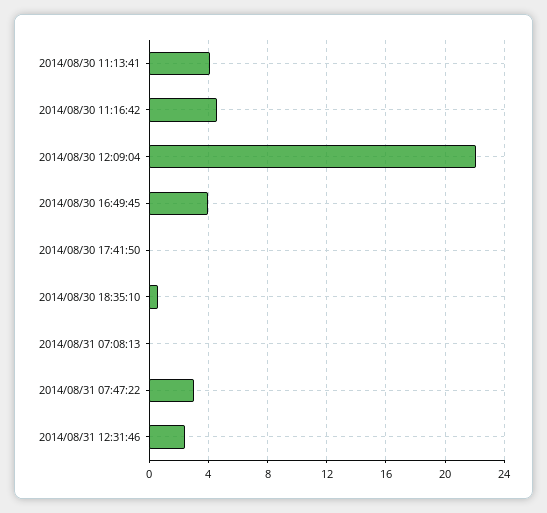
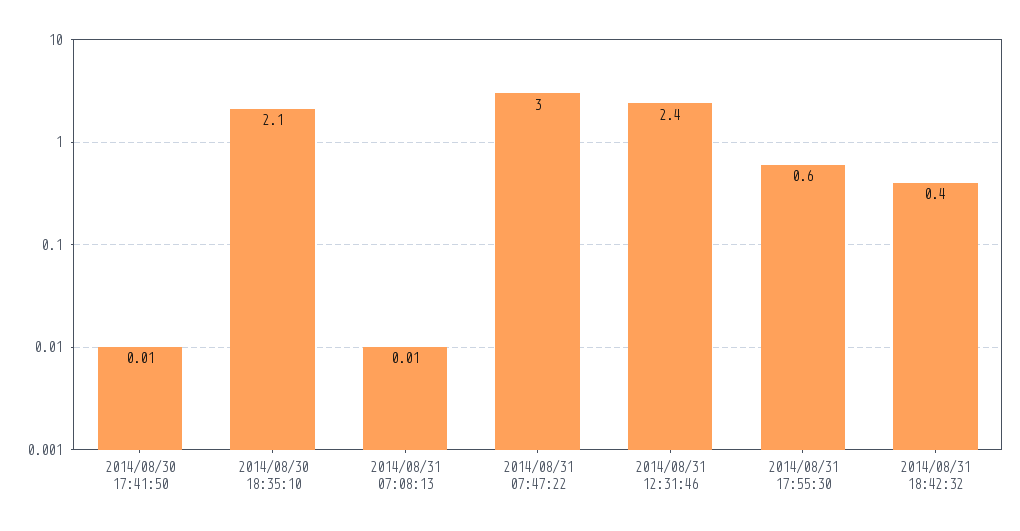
2014/08/30 11:13:41: 4 -> none
2014/08/30 11:16:42: 4.5 -> none
2014/08/30 12:09:04: 22 -> none
2014/08/30 16:49:45: 4 -> none
2014/08/30 18:35:10: 0.5 -> 2.1
2014/08/31 17:55:30: none -> 0.6
2014/08/31 18:42:32: none -> 0.4

